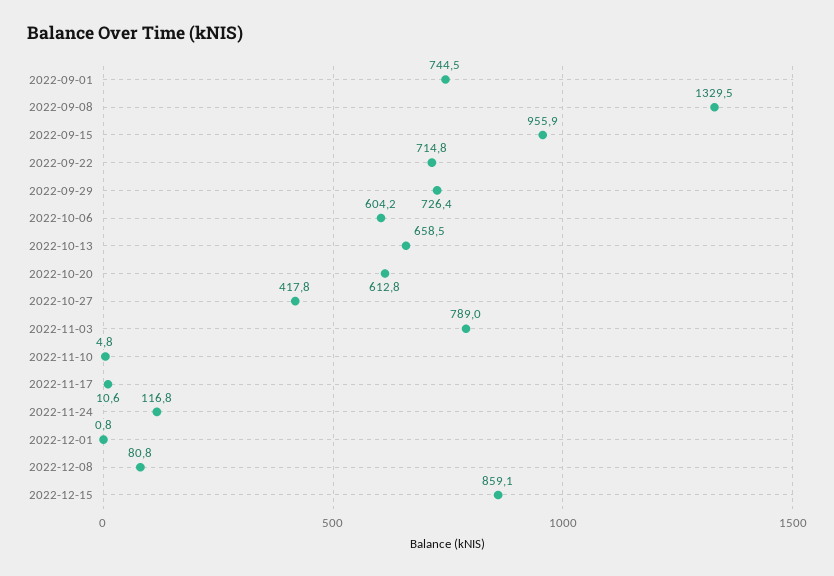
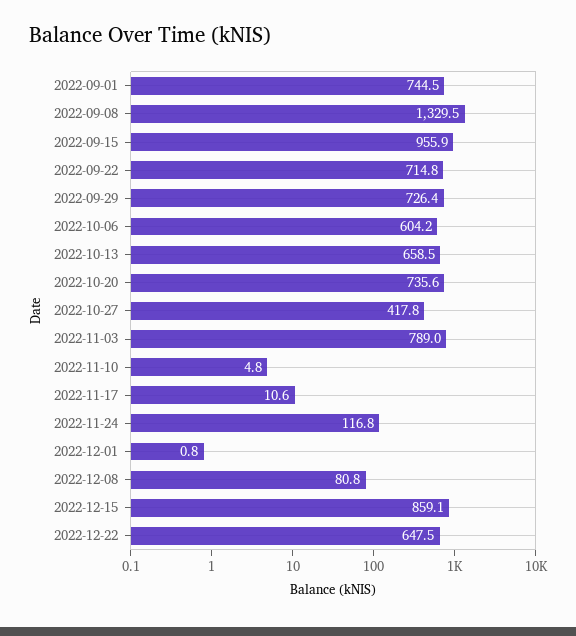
2022-10-20: 612.8 -> 735.6
2022-12-22: none -> 647.5

